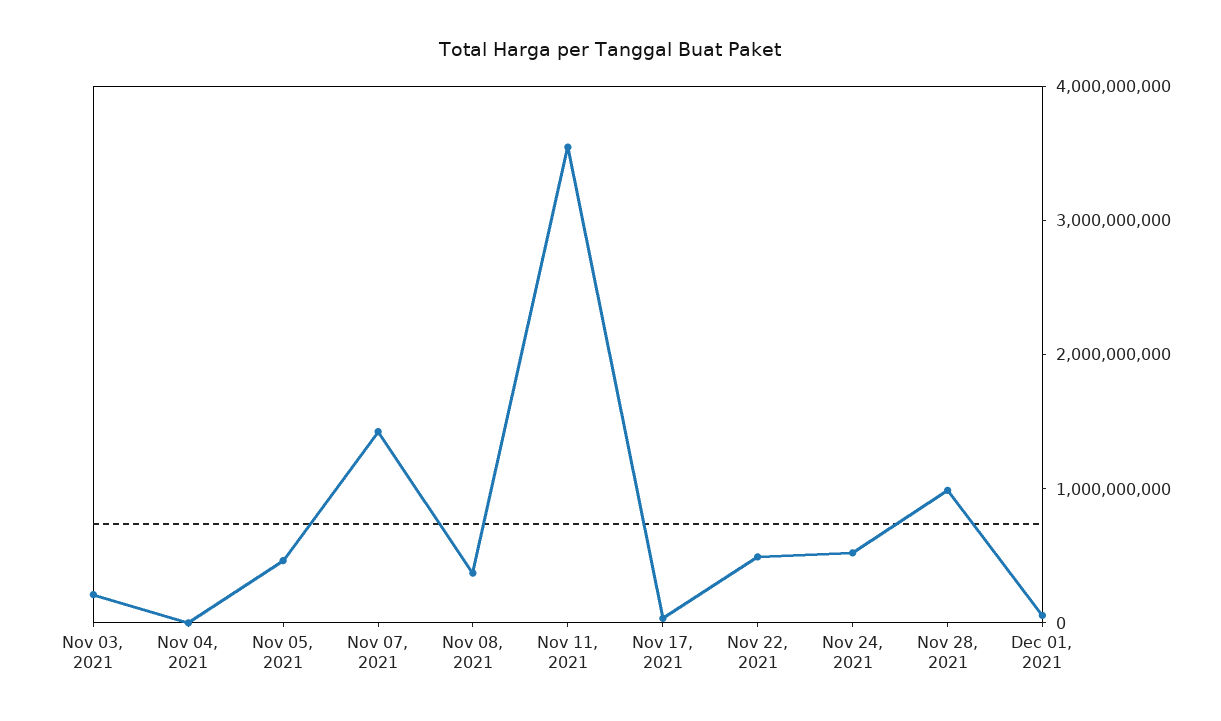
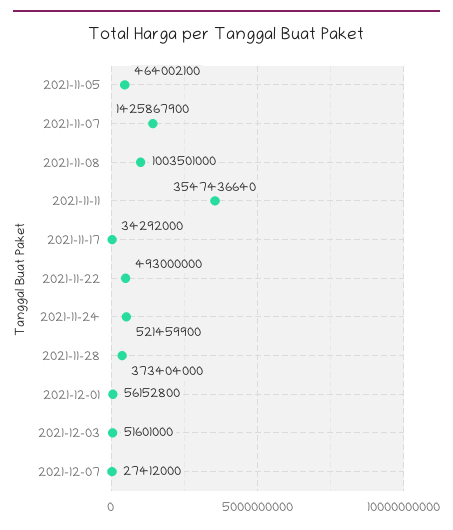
Nov 03, 2021: 200000000 -> none
Nov 04, 2021: 0 -> none
Nov 08, 2021: 400000000 -> 1003501000
Nov 28, 2021: 1000000000 -> 373404000
2021-12-03: none -> 51601000
2021-12-07: none -> 27412000

